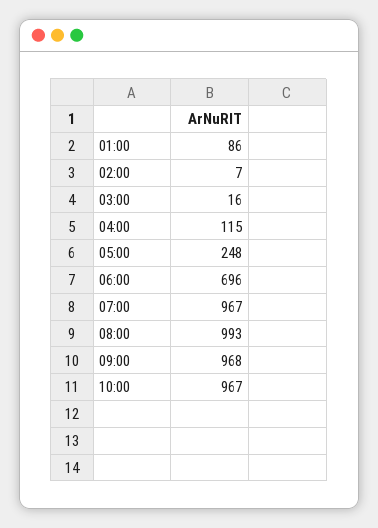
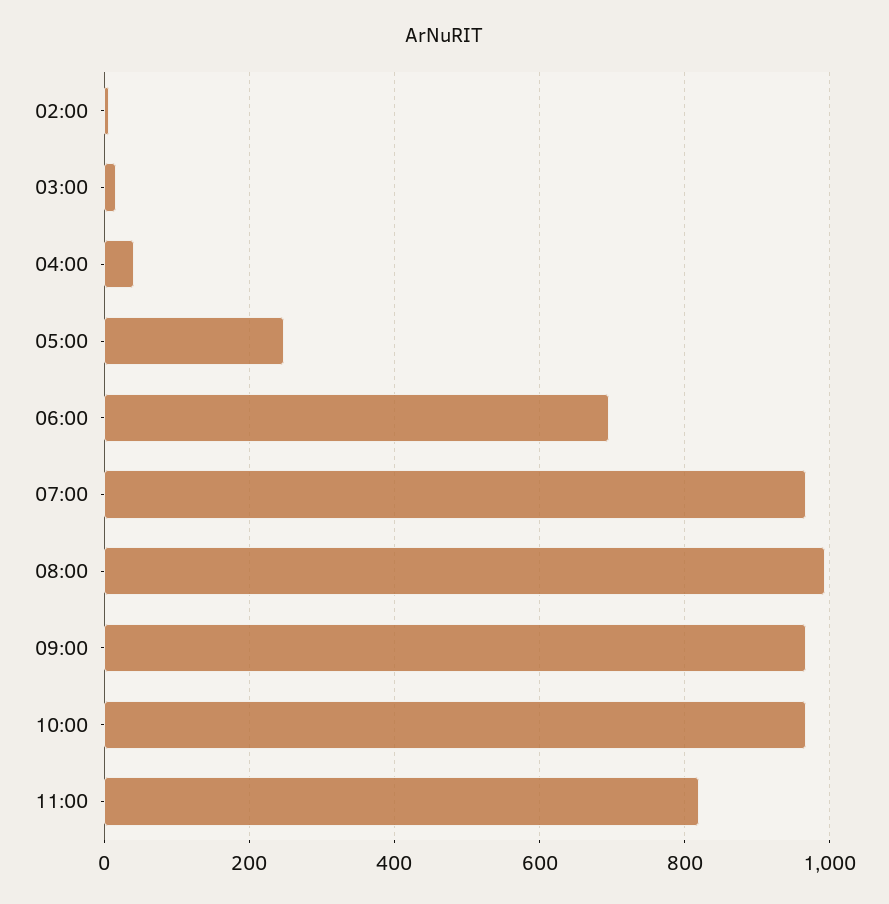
01:00: 86 -> none
04:00: 115 -> 40
11:00: none -> 820

